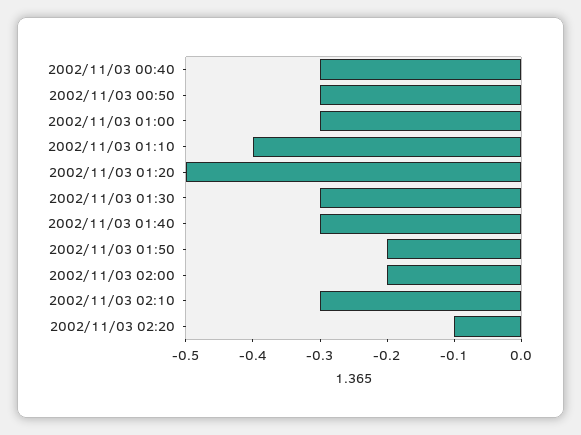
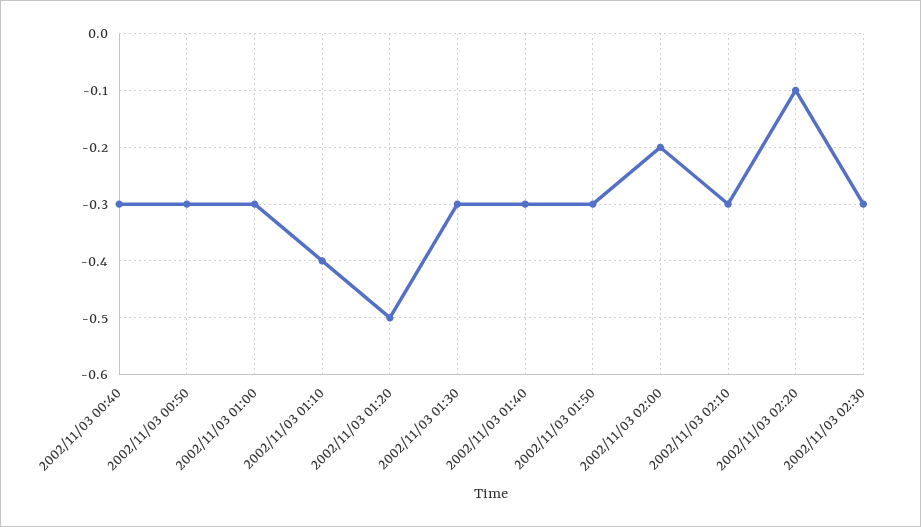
2002/11/03 01:50: -0.2 -> -0.3
2002/11/03 02:30: none -> -0.3

